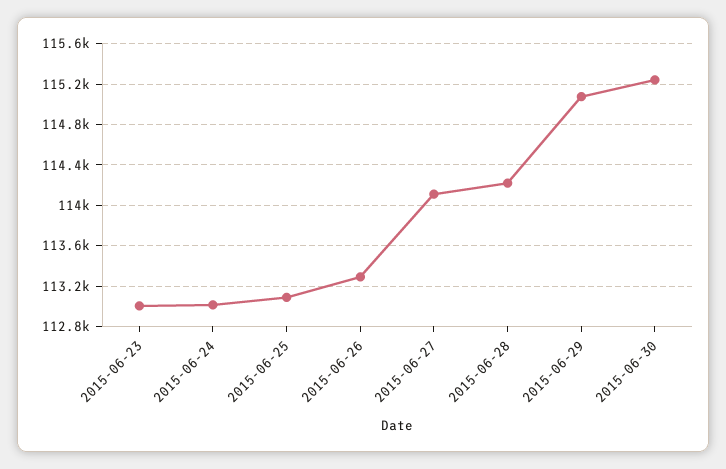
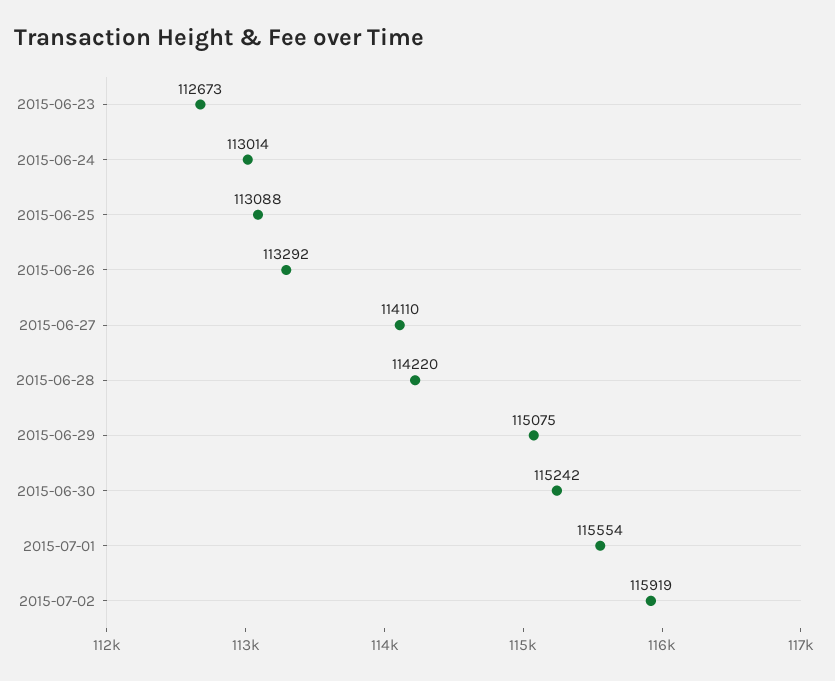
2015-06-23: 113000 -> 112673
2015-07-01: none -> 115554
2015-07-02: none -> 115919

